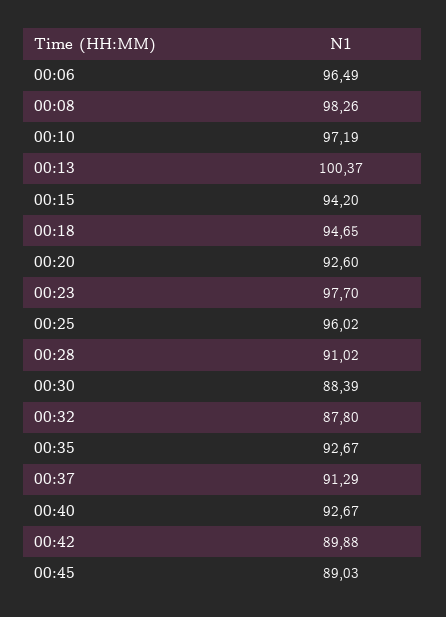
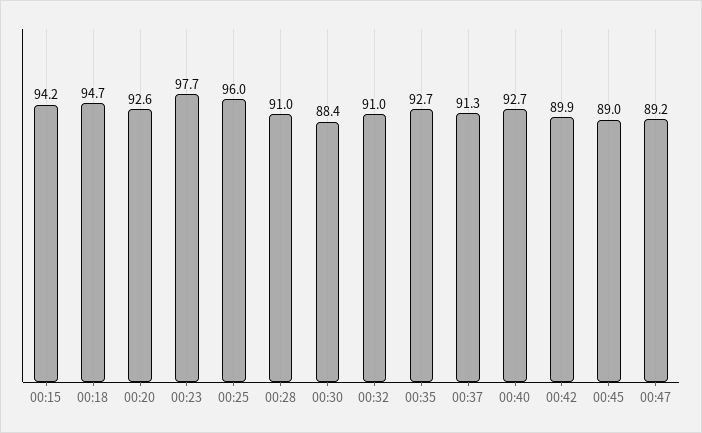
00:06: 96.49 -> none
00:08: 98.26 -> none
00:10: 97.19 -> none
00:13: 100.37 -> none
00:32: 87.8 -> 91
00:47: none -> 89.2

